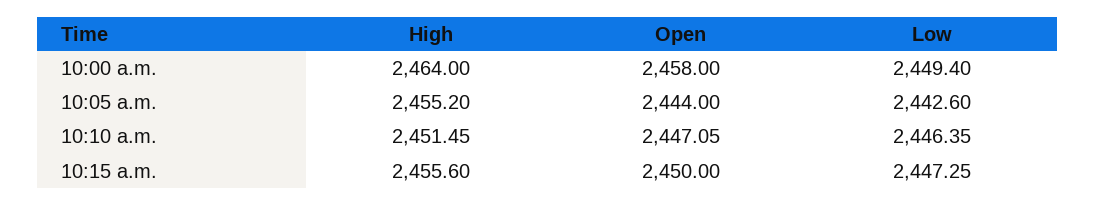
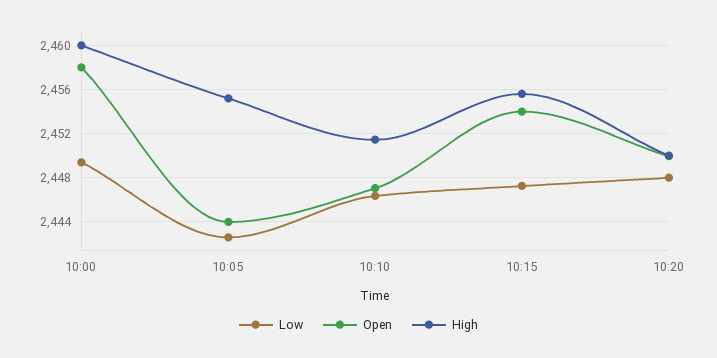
High, 10:00 a.m.: 2464 -> 2460
Open, 10:15 a.m.: 2450 -> 2454
Low, 10:20: none -> 2448
Open, 10:20: none -> 2450
High, 10:20: none -> 2450

